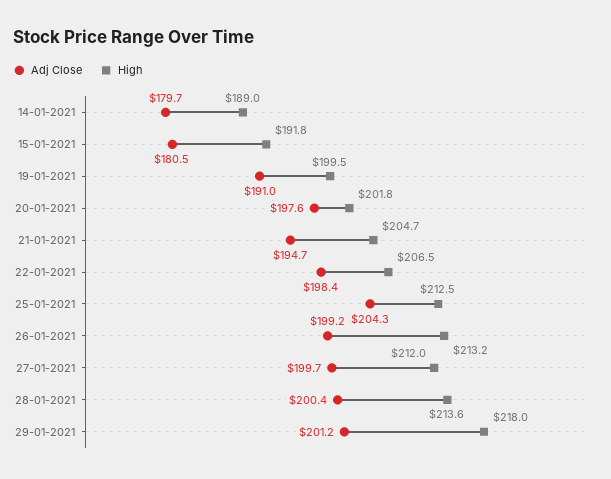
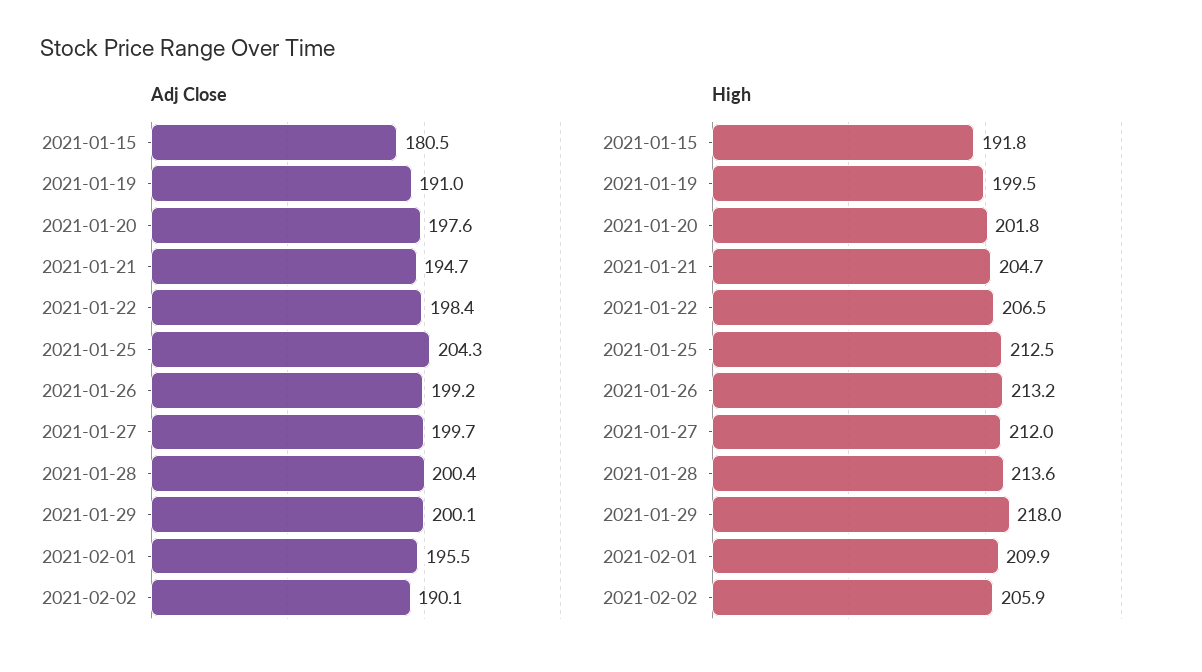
Adj Close, 14-01-2021: 179.7 -> none
High, 14-01-2021: 189 -> none
Adj Close, 29-01-2021: 201.2 -> 200.1
Adj Close, 2021-02-01: none -> 195.5
Adj Close, 2021-02-02: none -> 190.1
High, 2021-02-01: none -> 209.9
High, 2021-02-02: none -> 205.9

